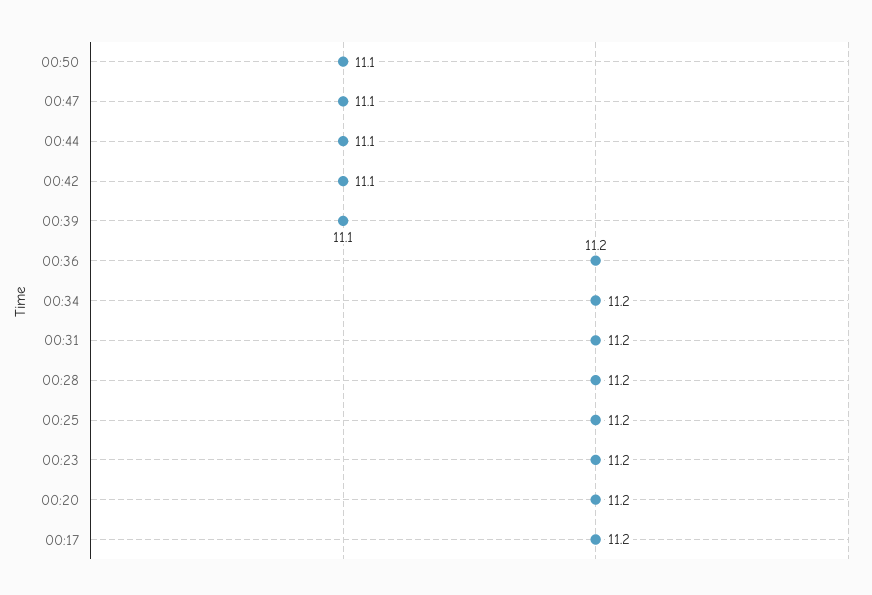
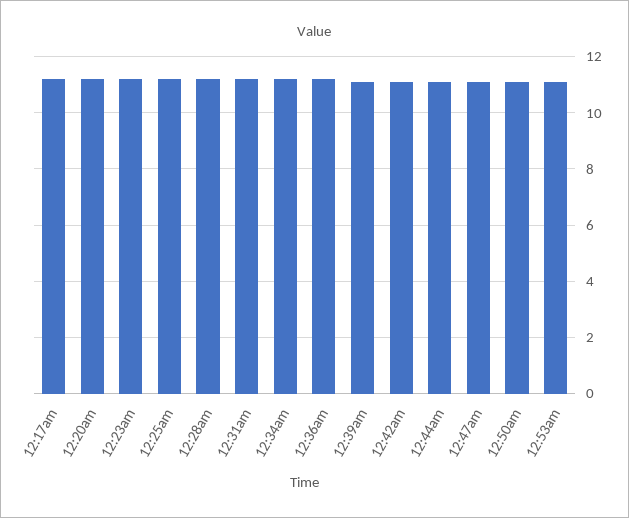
12:53am: none -> 11

